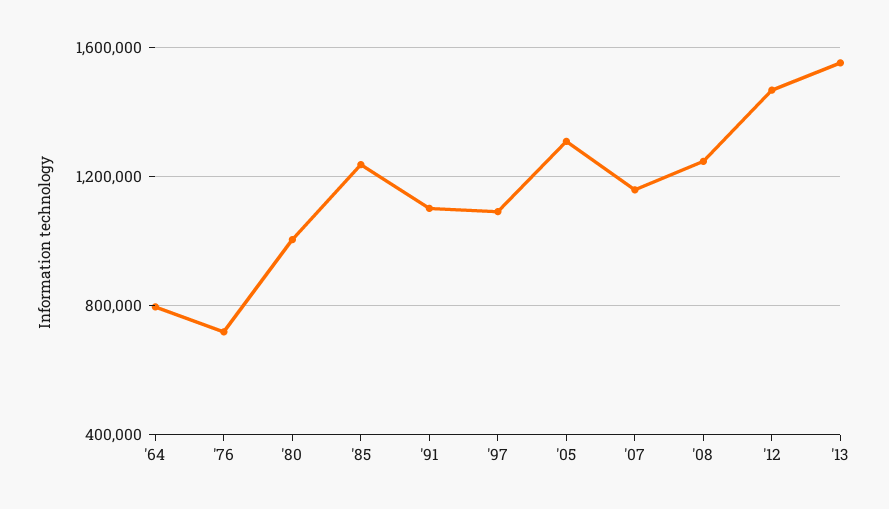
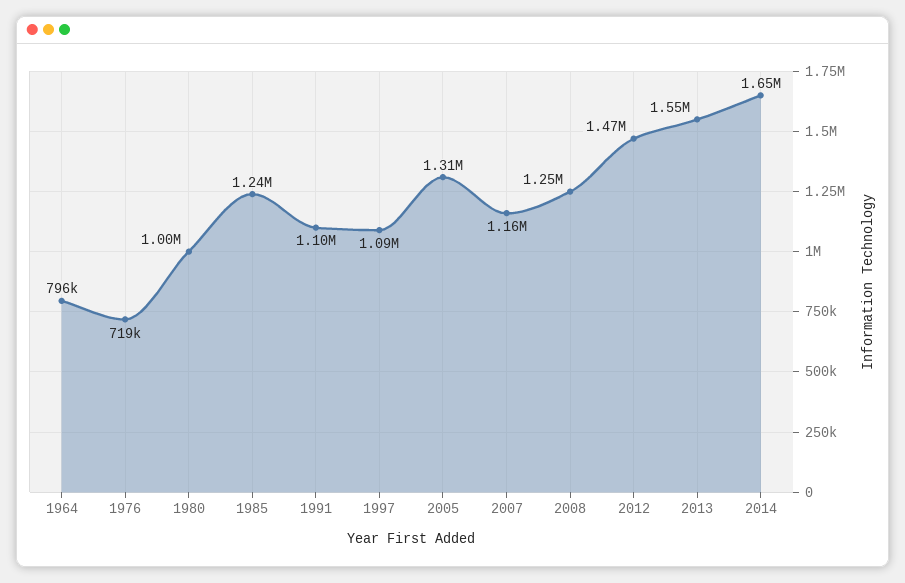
2014: none -> 1650000

